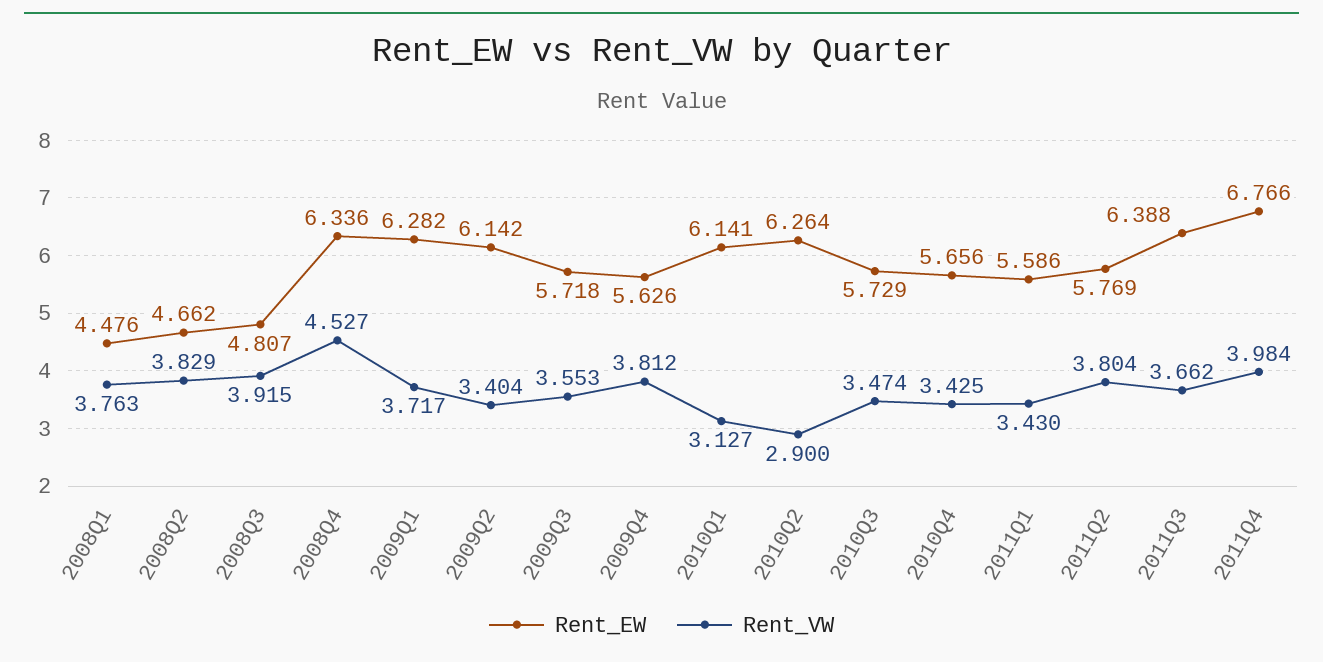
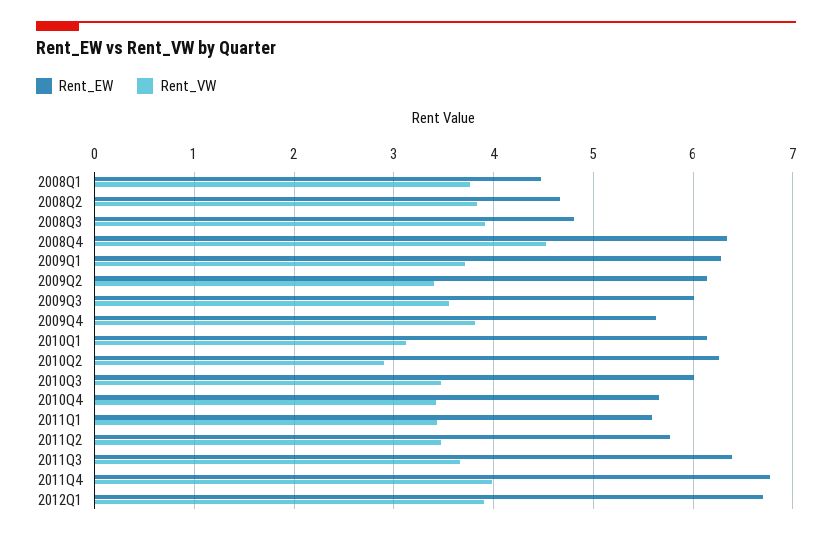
Rent_EW, 2009Q3: 5.718 -> 6
Rent_EW, 2010Q3: 5.729 -> 6
Rent_VW, 2011Q2: 3.804 -> 3.5
Rent_EW, 2012Q1: none -> 6.7
Rent_VW, 2012Q1: none -> 3.9

